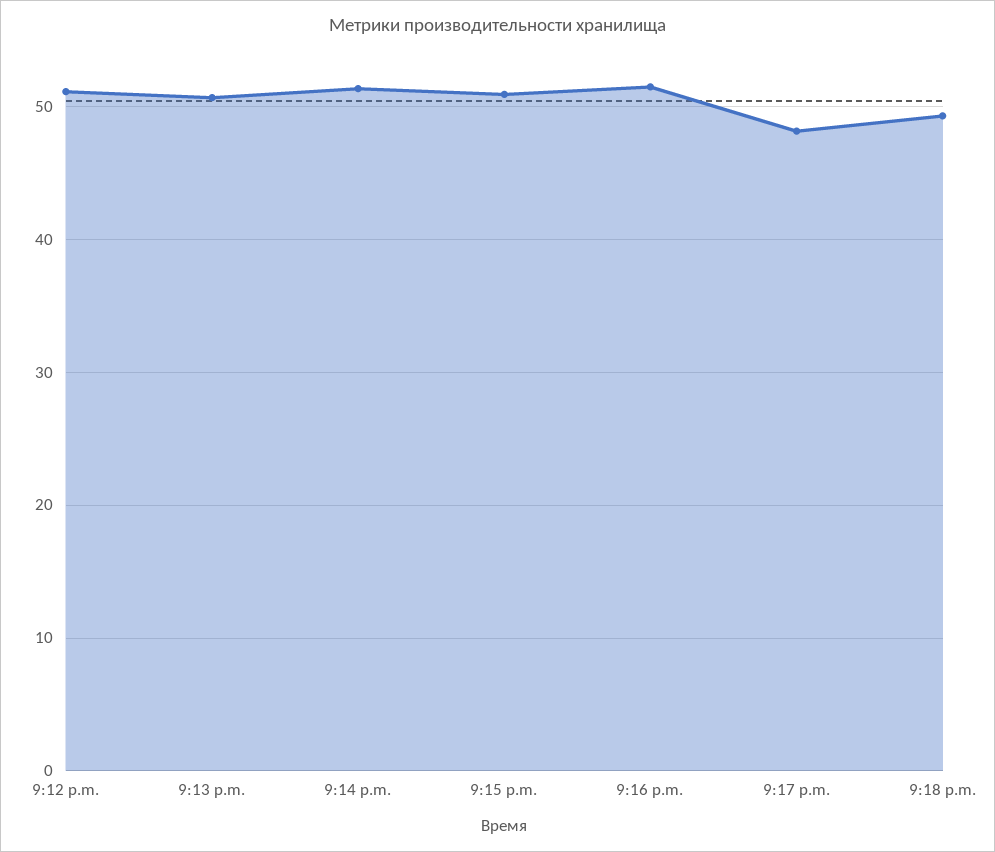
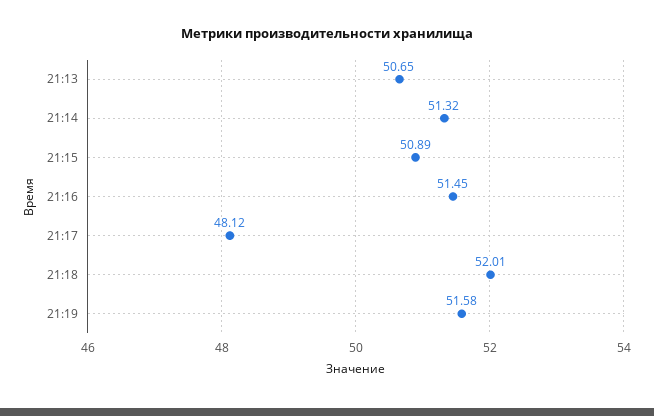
9:12 p.m.: 51 -> none
9:18 p.m.: 49 -> 52.01
21:19: none -> 51.58

